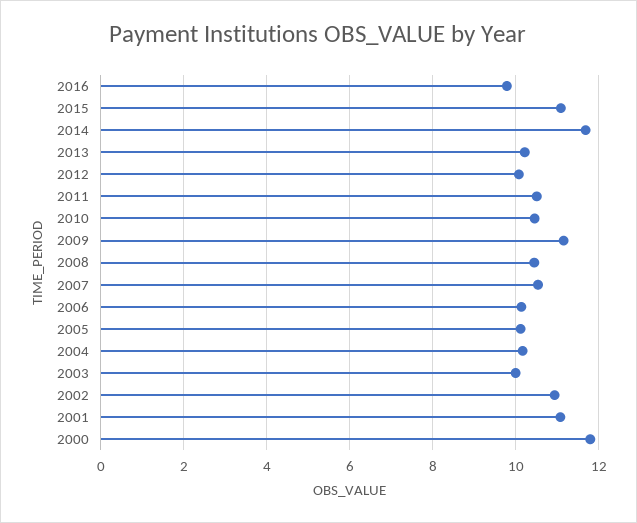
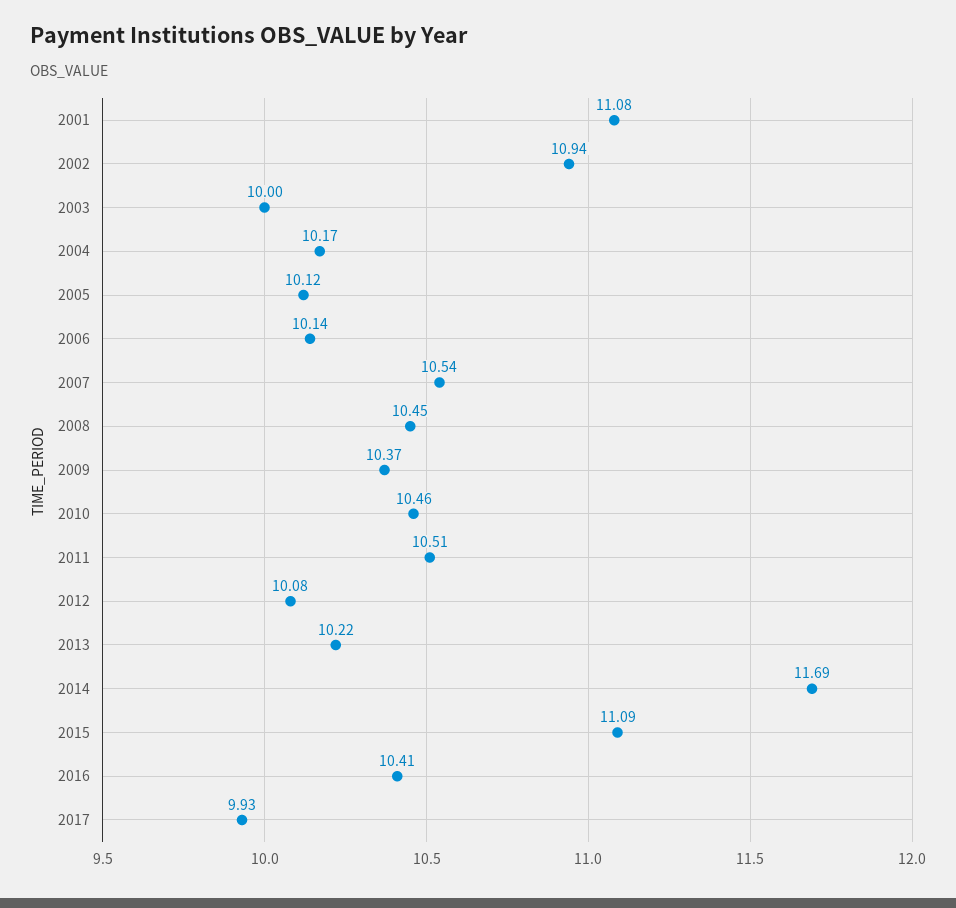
2016: 9.8 -> 10.41
2009: 11.2 -> 10.37
2000: 11.8 -> none
2017: none -> 9.93

